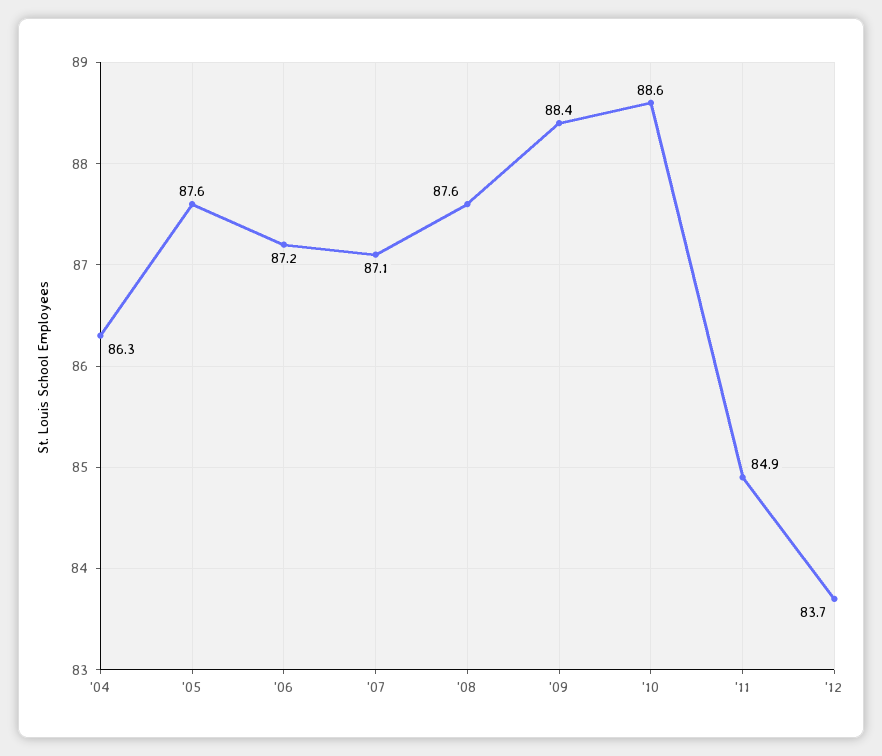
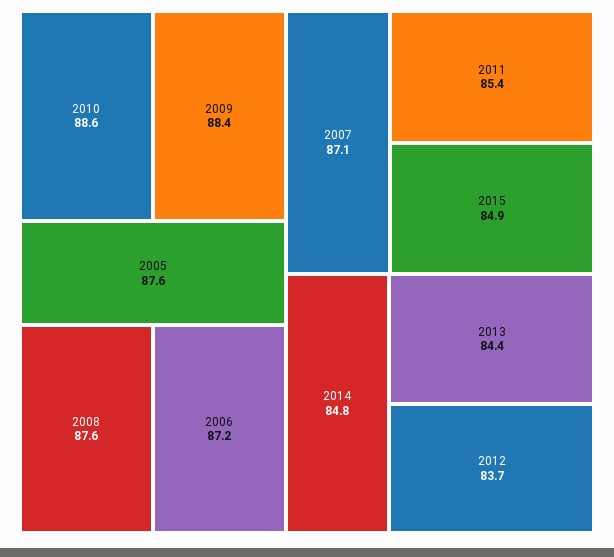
'04: 86.3 -> none
'11: 84.9 -> 85.4
2015: none -> 84.9
2014: none -> 84.8
2013: none -> 84.4

